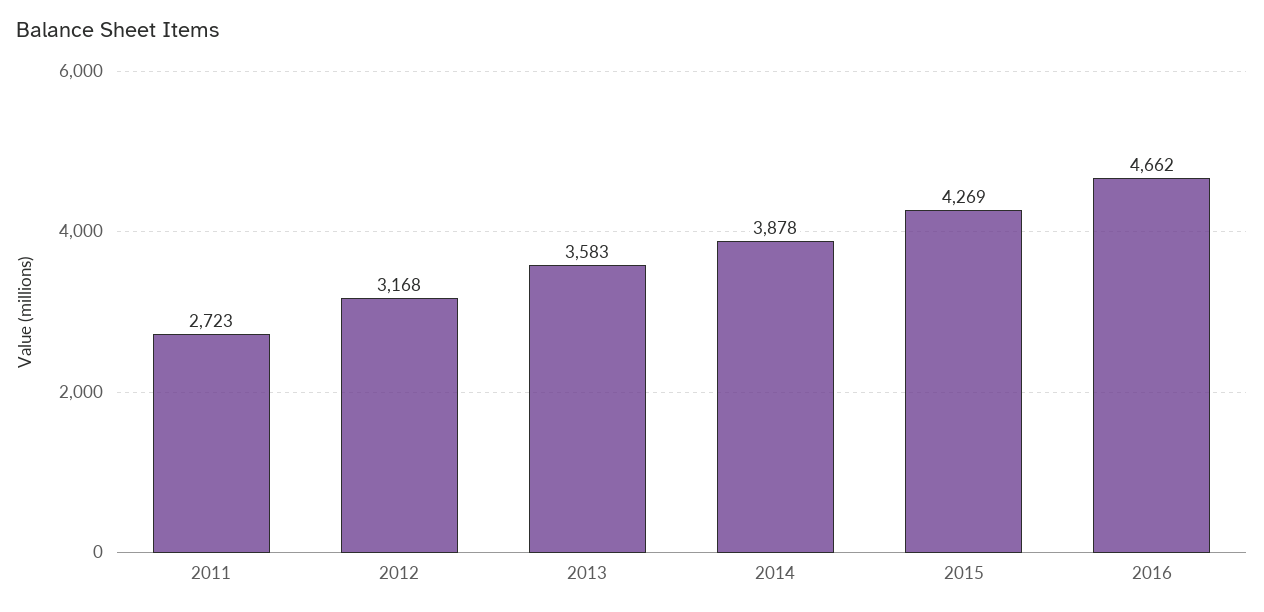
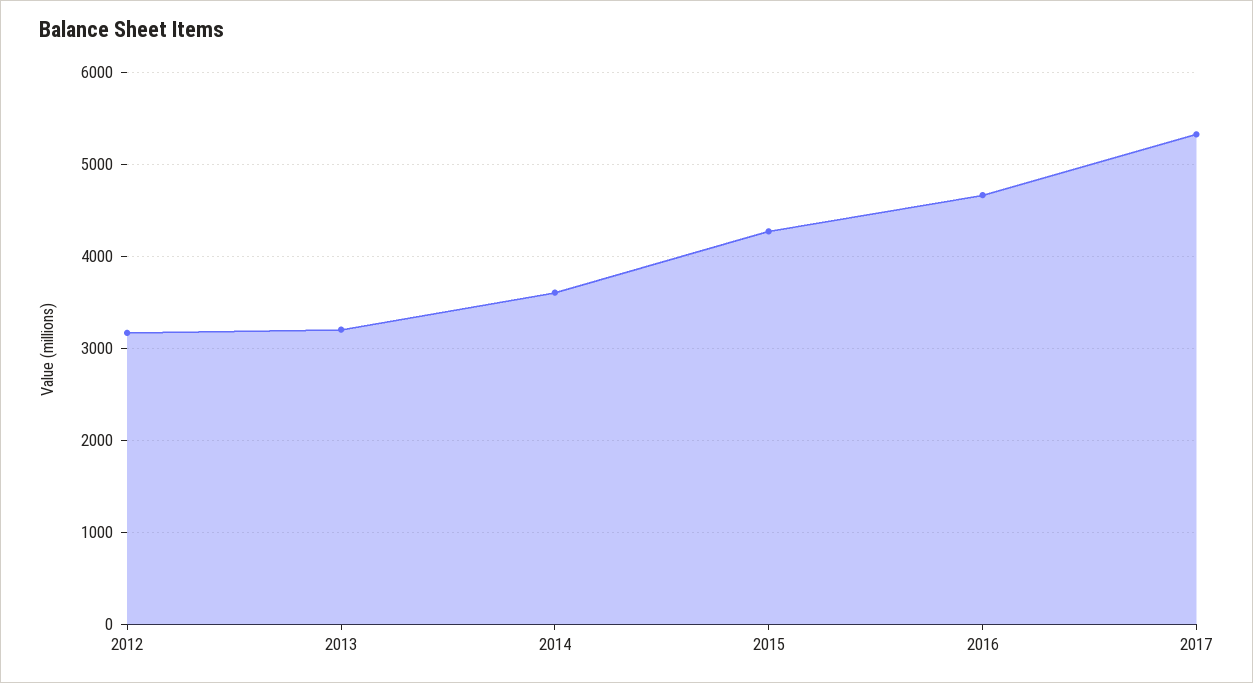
2011: 2723 -> none
2013: 3583 -> 3200
2014: 3878 -> 3600
2017: none -> 5300

